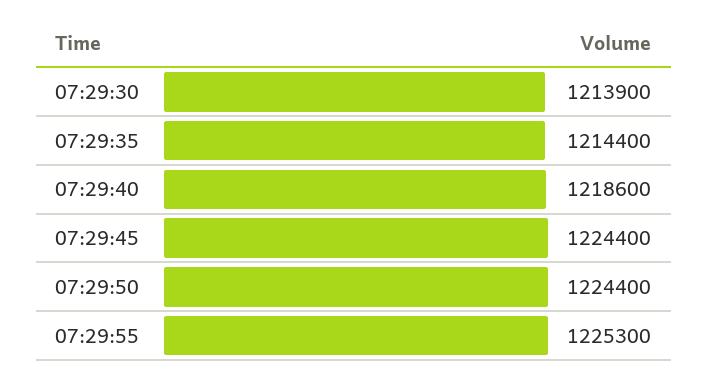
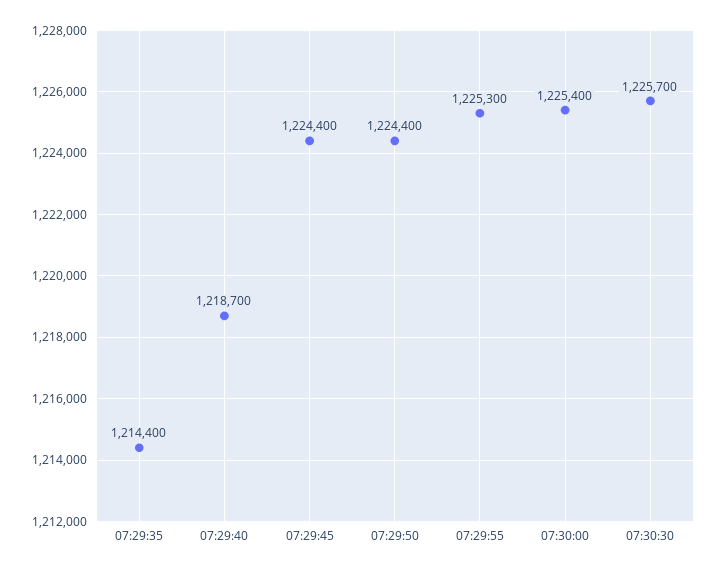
07:29:30: 1213900 -> none
07:29:40: 1218600 -> 1218700
07:30:00: none -> 1225400
07:30:30: none -> 1225700

